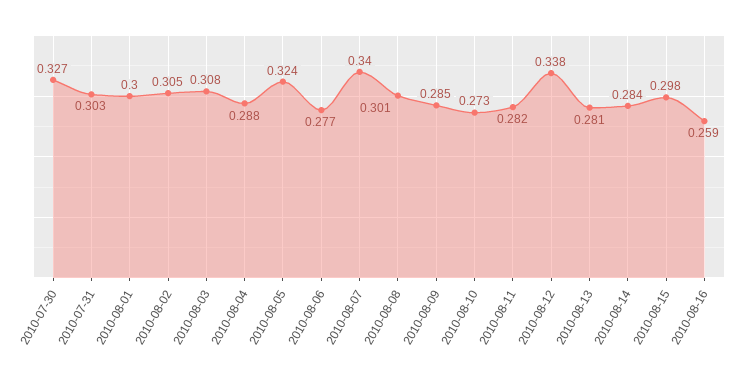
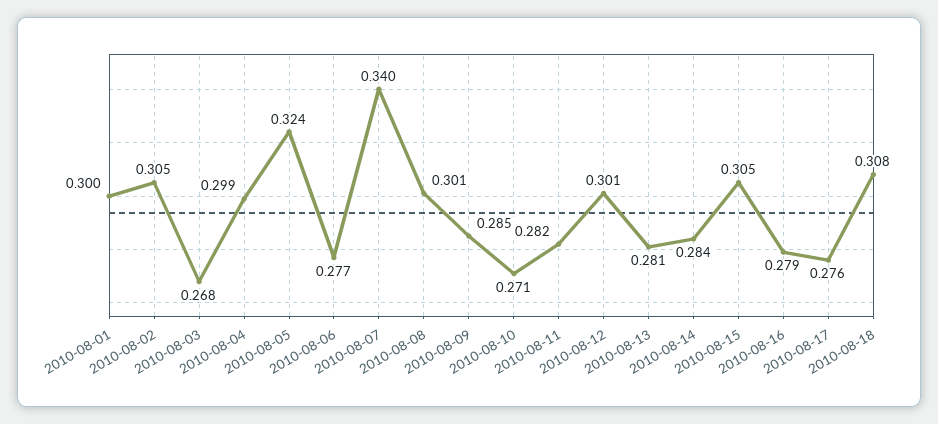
2010-07-30: 0.327 -> none
2010-07-31: 0.303 -> none
2010-08-03: 0.308 -> 0.268
2010-08-04: 0.288 -> 0.299
2010-08-10: 0.273 -> 0.271
2010-08-12: 0.338 -> 0.301
2010-08-15: 0.298 -> 0.305
2010-08-16: 0.259 -> 0.279
2010-08-17: none -> 0.276
2010-08-18: none -> 0.308

